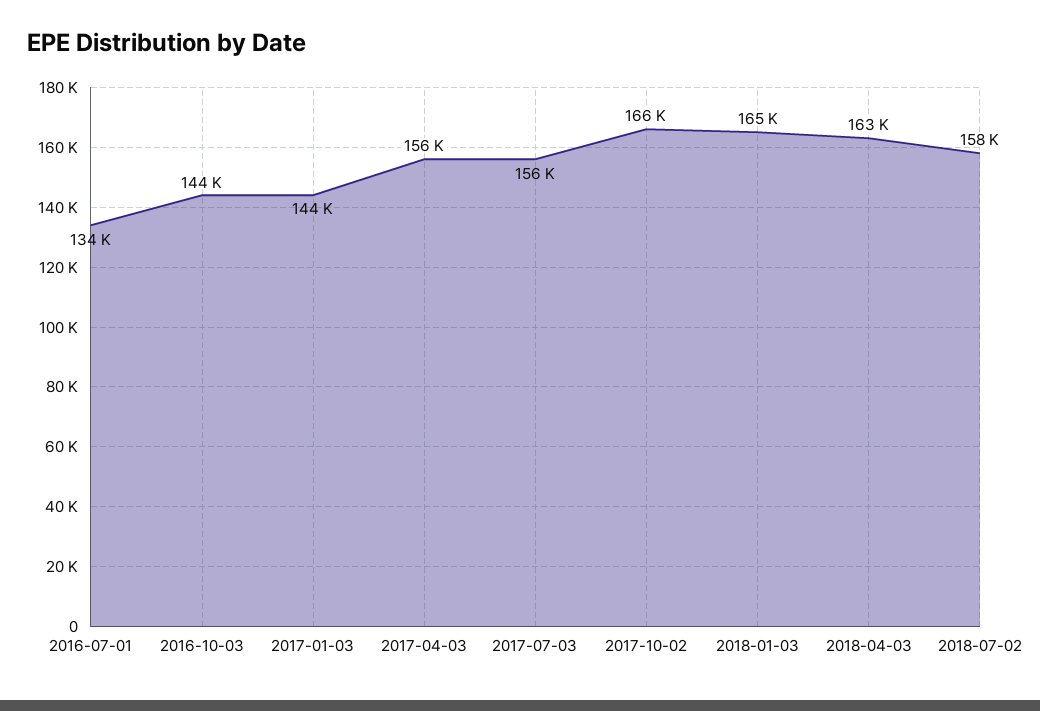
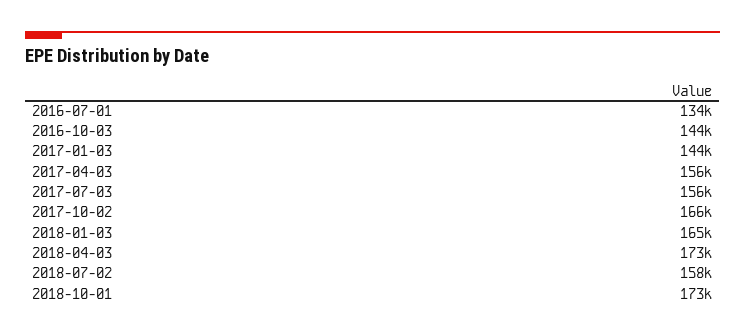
2018-04-03: 163000 -> 173000
2018-10-01: none -> 173000

